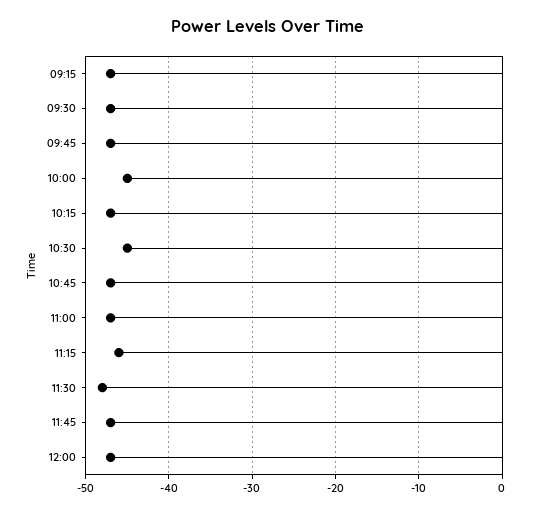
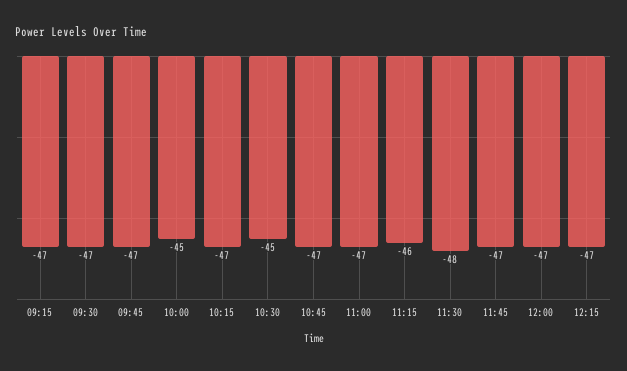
12:15: none -> -47

